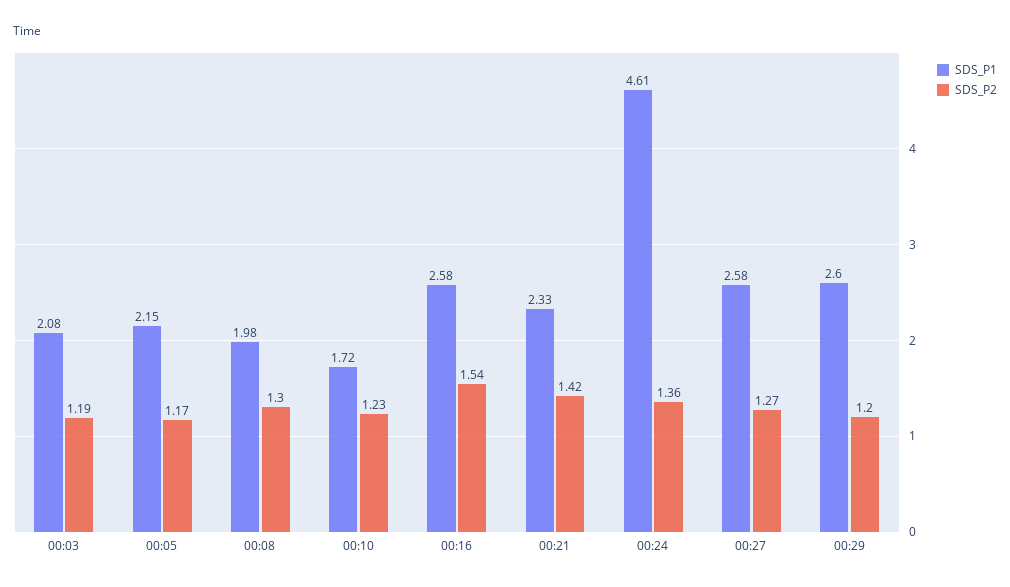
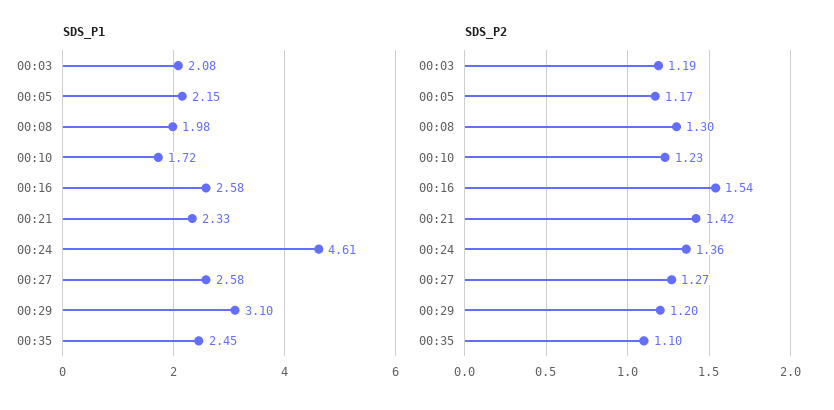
SDS_P1, 00:29: 2.6 -> 3.1
SDS_P1, 00:35: none -> 2.45
SDS_P2, 00:35: none -> 1.1

